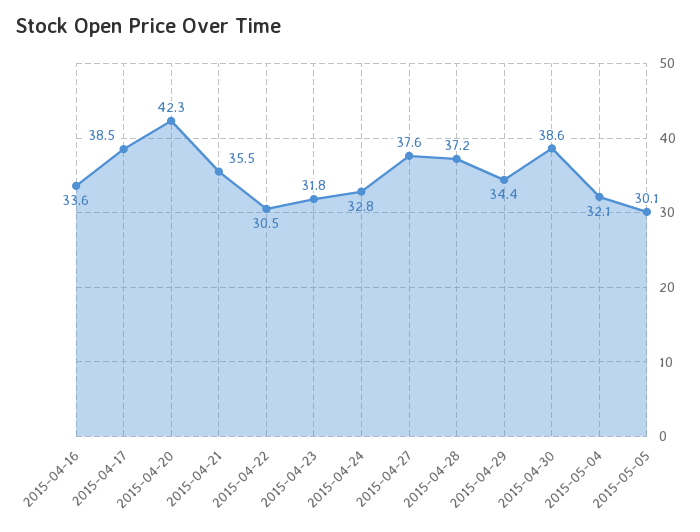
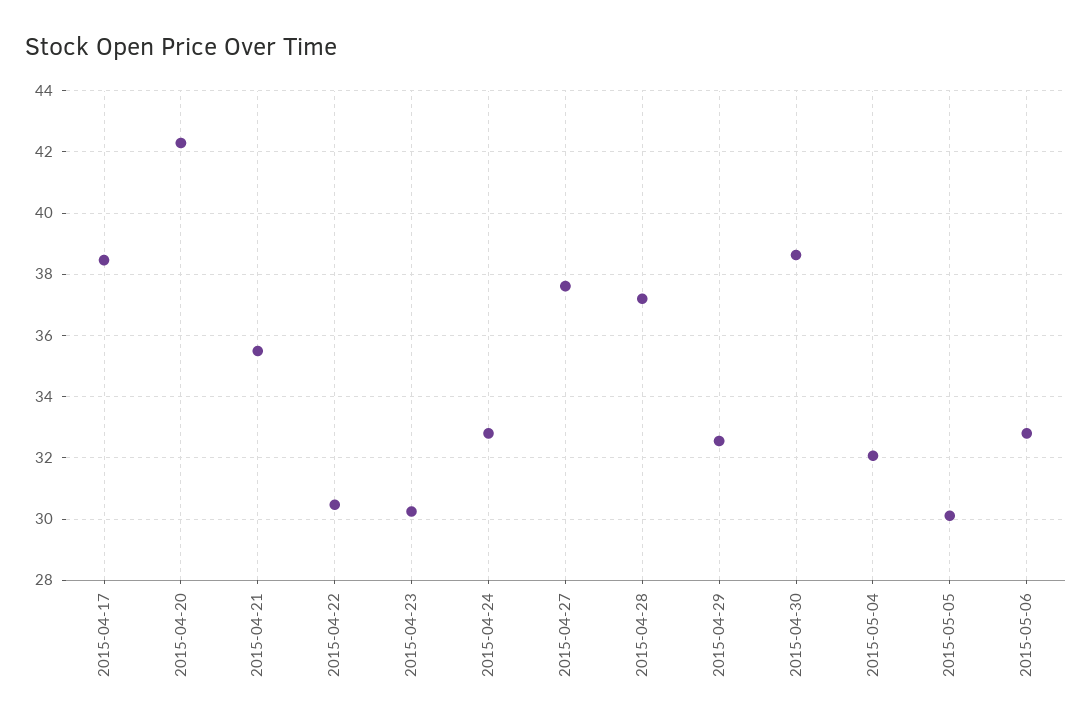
2015-04-16: 33.6 -> none
2015-04-23: 31.8 -> 30.2
2015-04-29: 34.4 -> 32.6
2015-05-06: none -> 32.8

